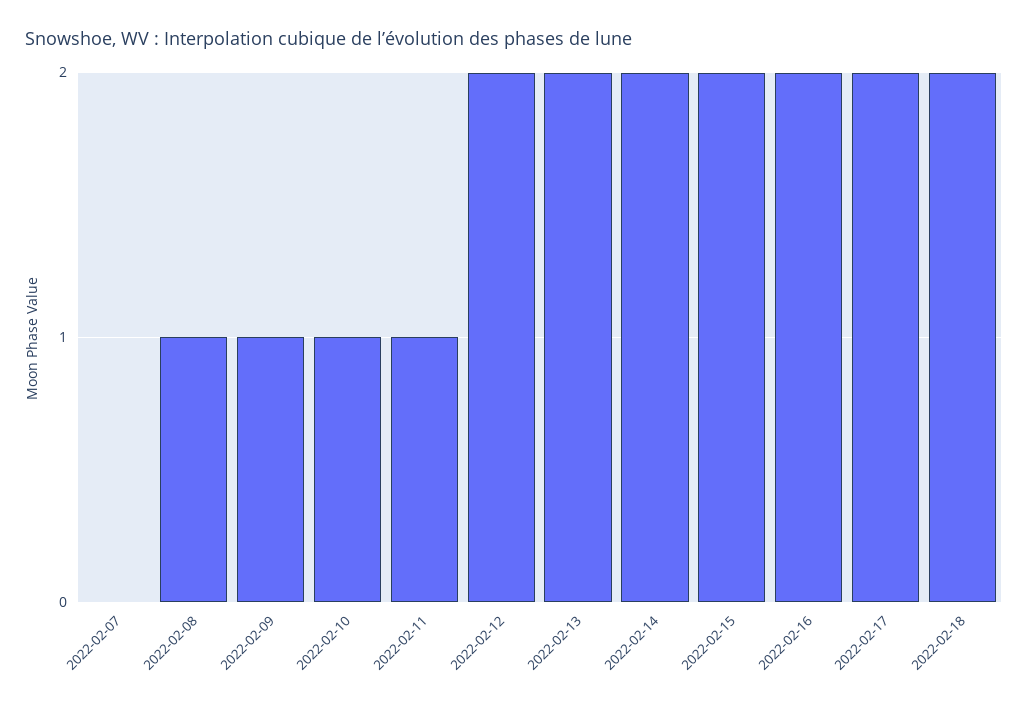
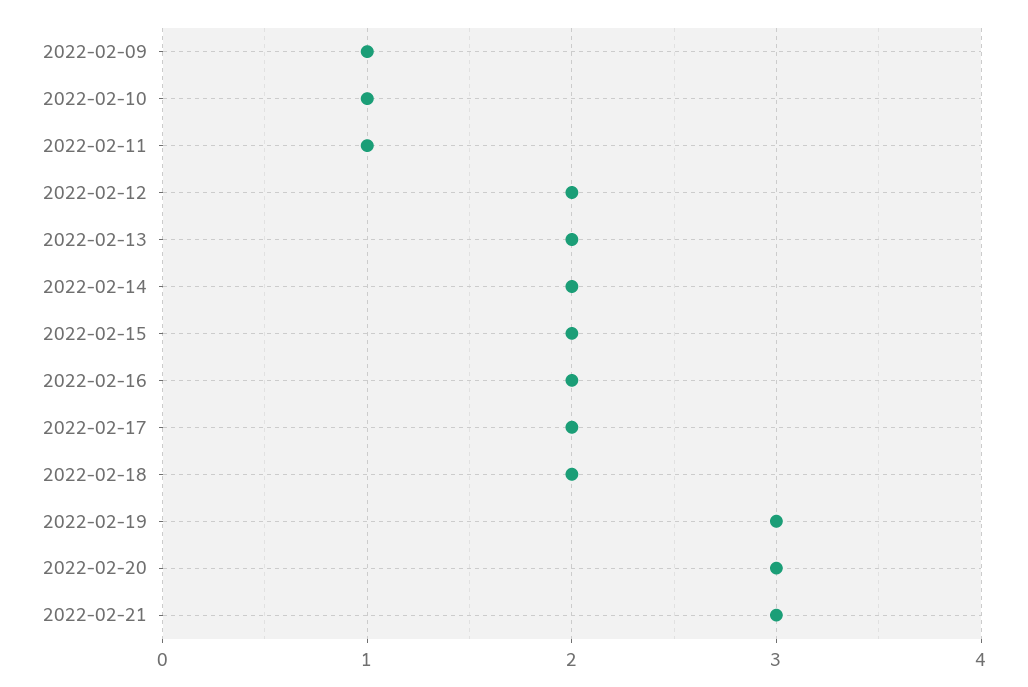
2022-02-07: 0 -> none
2022-02-08: 1 -> none
2022-02-19: none -> 3
2022-02-20: none -> 3
2022-02-21: none -> 3

